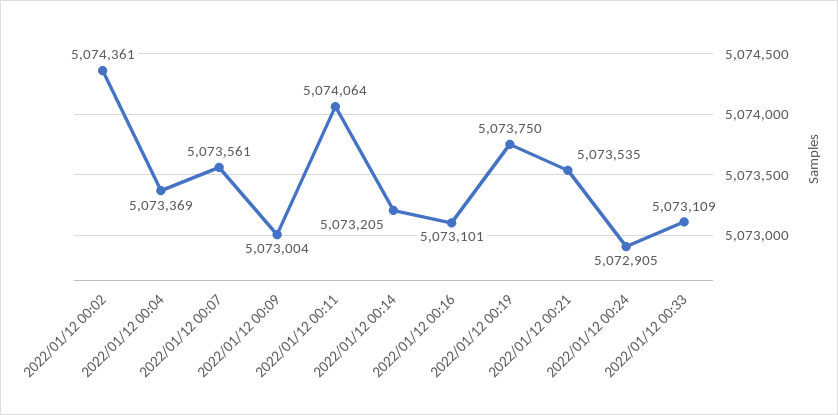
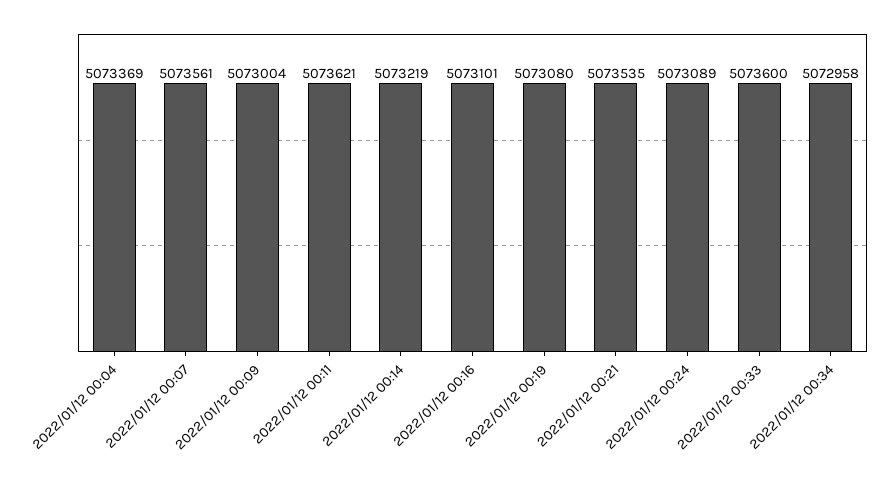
2022/01/12 00:02: 5074361 -> none
2022/01/12 00:11: 5074064 -> 5073621
2022/01/12 00:14: 5073205 -> 5073219
2022/01/12 00:19: 5073750 -> 5073080
2022/01/12 00:24: 5072905 -> 5073089
2022/01/12 00:33: 5073109 -> 5073600
2022/01/12 00:34: none -> 5072958

